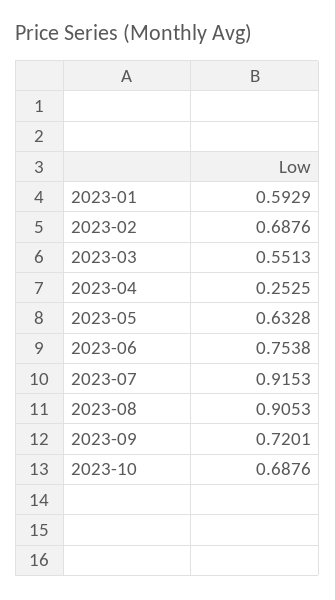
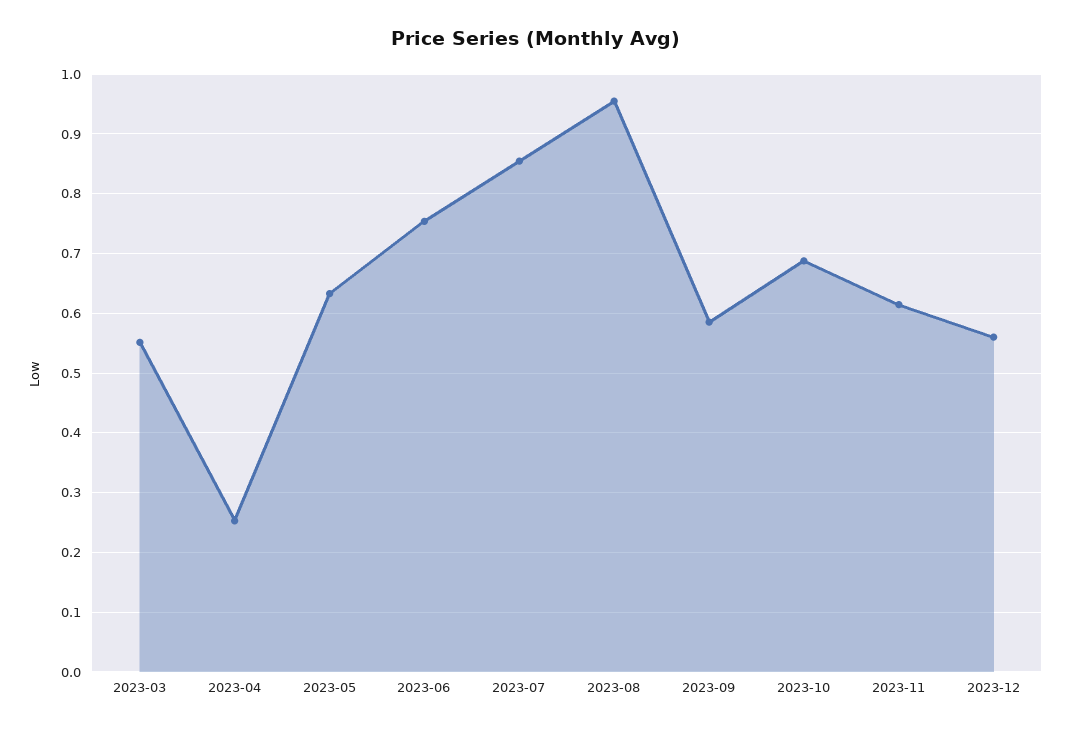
2023-01: 0.5929 -> none
2023-02: 0.6876 -> none
2023-07: 0.9153 -> 0.86
2023-08: 0.9053 -> 0.96
2023-09: 0.7201 -> 0.58
2023-11: none -> 0.62
2023-12: none -> 0.56

